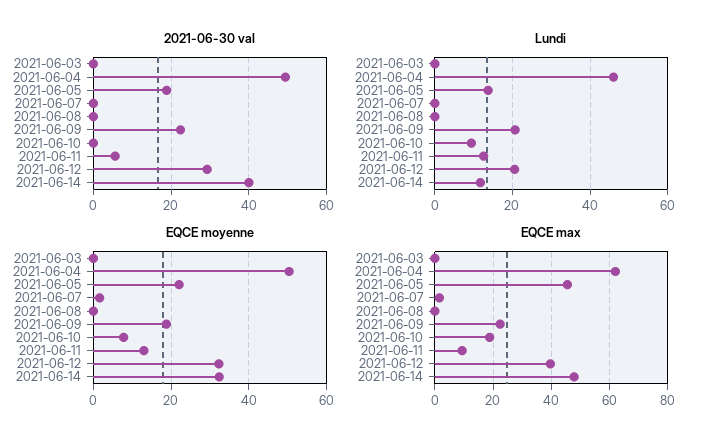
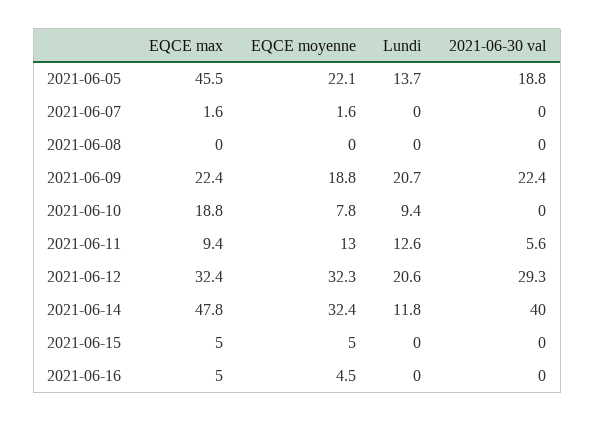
2021-06-30 val, 2021-06-03: 0 -> none
2021-06-30 val, 2021-06-04: 50 -> none
Lundi, 2021-06-03: 0 -> none
Lundi, 2021-06-04: 46 -> none
EQCE moyenne, 2021-06-03: 0 -> none
EQCE moyenne, 2021-06-04: 50 -> none
EQCE max, 2021-06-03: 0 -> none
EQCE max, 2021-06-04: 62.5 -> none
EQCE max, 2021-06-12: 40 -> 32.4
EQCE max, 2021-06-15: none -> 5
EQCE moyenne, 2021-06-15: none -> 5
Lundi, 2021-06-15: none -> 0
2021-06-30 val, 2021-06-15: none -> 0
EQCE max, 2021-06-16: none -> 5
EQCE moyenne, 2021-06-16: none -> 4.5
Lundi, 2021-06-16: none -> 0
2021-06-30 val, 2021-06-16: none -> 0

